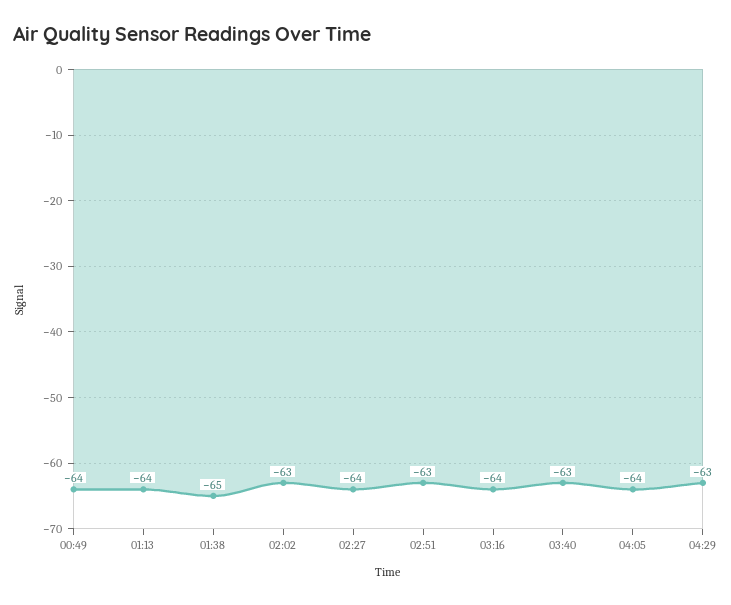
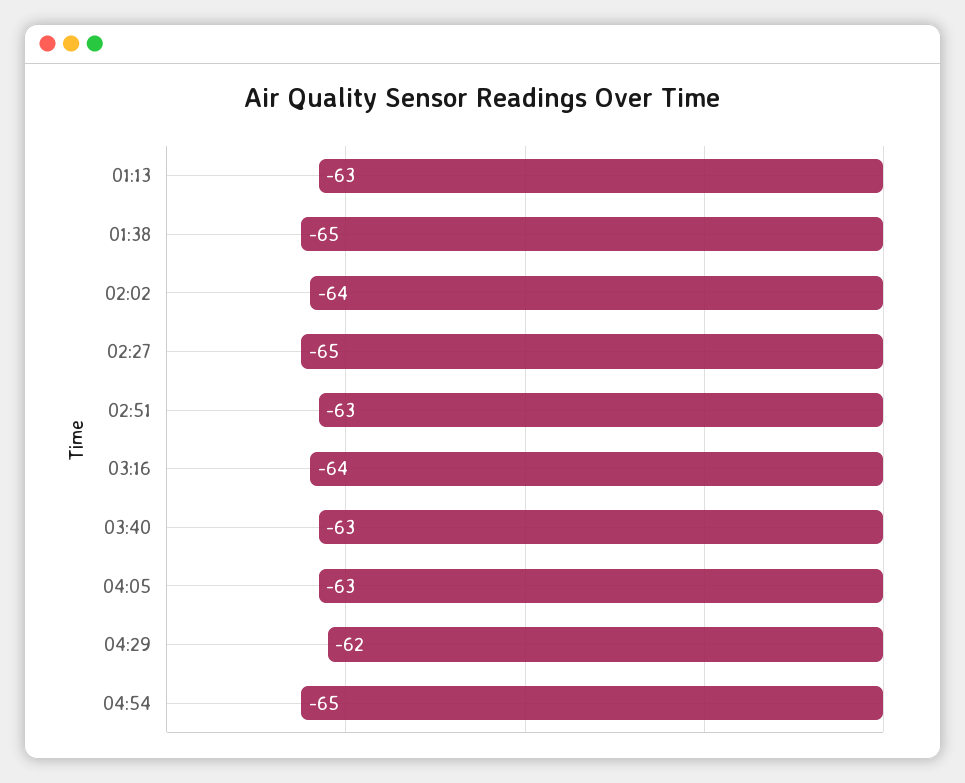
00:49: -64 -> none
01:13: -64 -> -63
02:02: -63 -> -64
02:27: -64 -> -65
04:05: -64 -> -63
04:29: -63 -> -62
04:54: none -> -65

